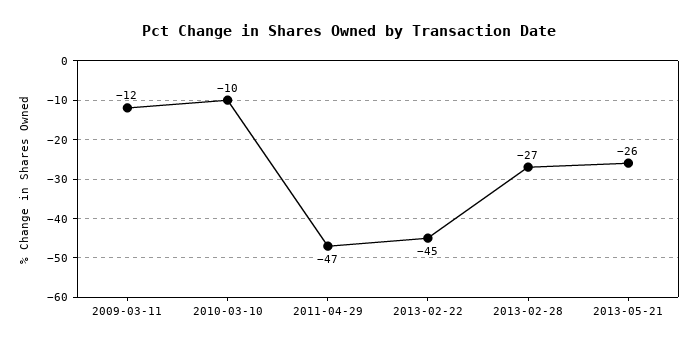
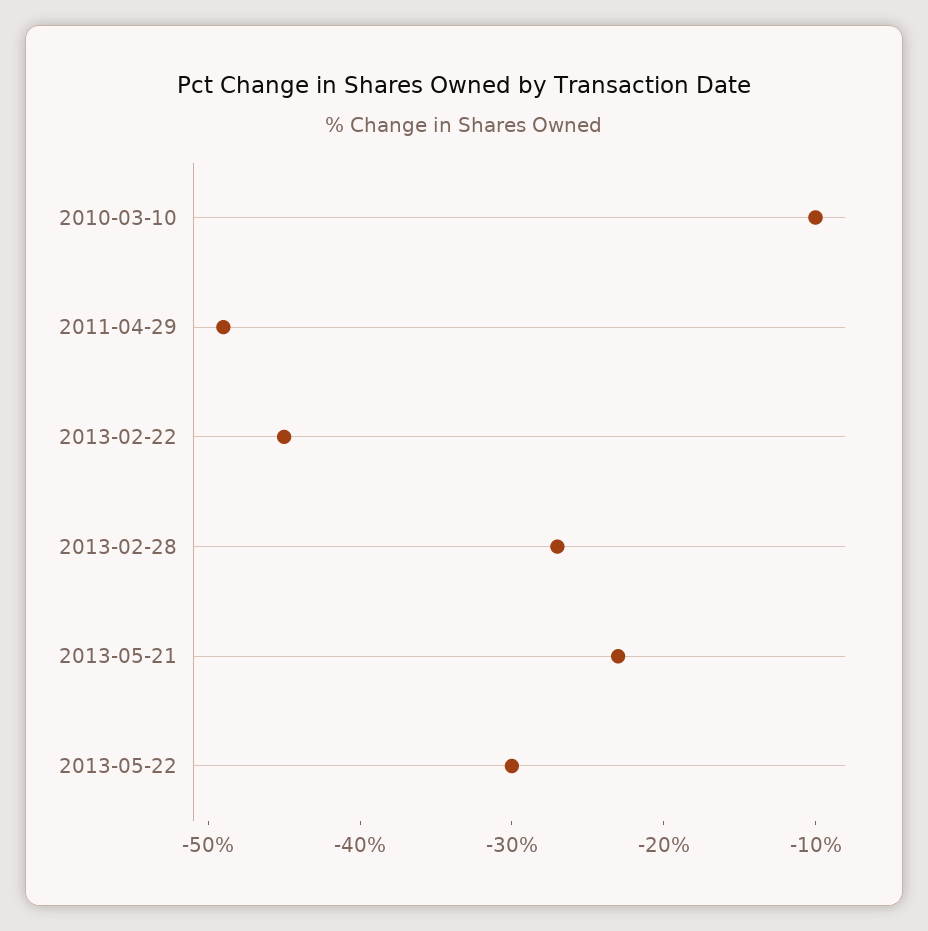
2009-03-11: -12 -> none
2011-04-29: -47 -> -49
2013-05-21: -26 -> -23
2013-05-22: none -> -30

